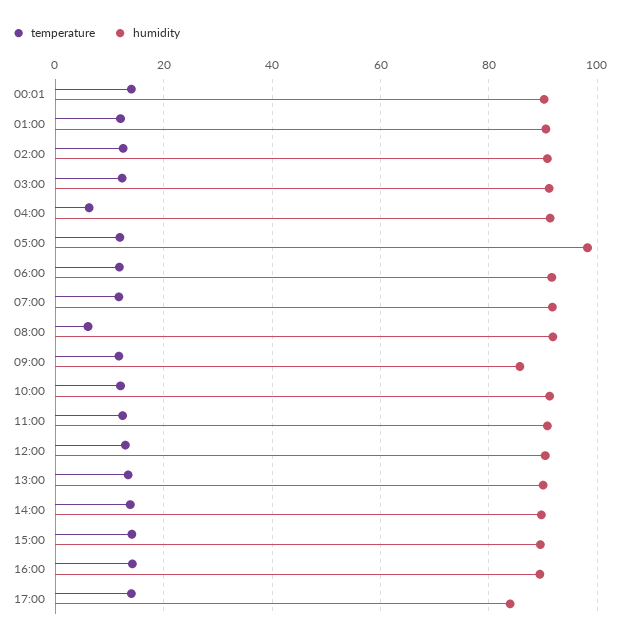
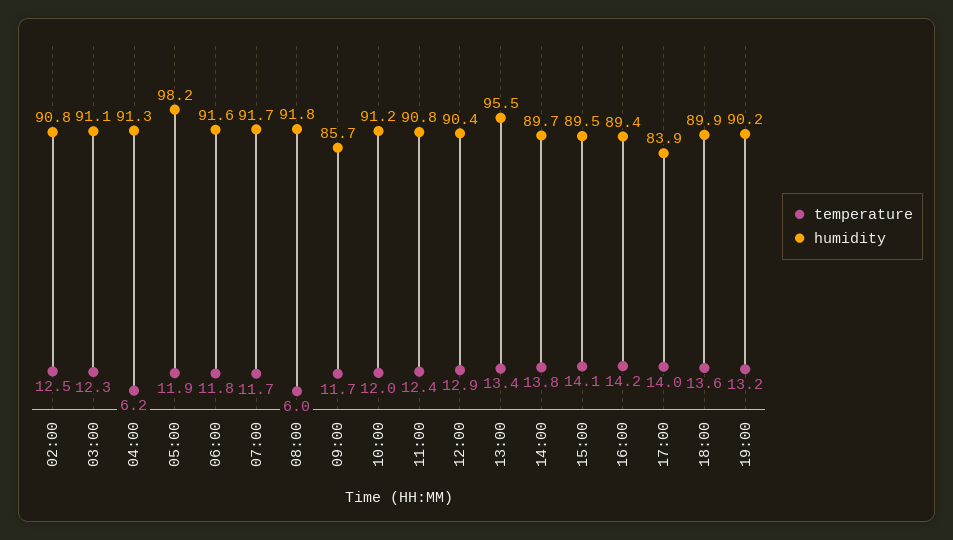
temperature, 00:01: 14 -> none
humidity, 00:01: 90 -> none
temperature, 01:00: 12 -> none
humidity, 01:00: 90 -> none
humidity, 13:00: 90 -> 95.5
temperature, 18:00: none -> 13.6
humidity, 18:00: none -> 89.9
temperature, 19:00: none -> 13.2
humidity, 19:00: none -> 90.2

